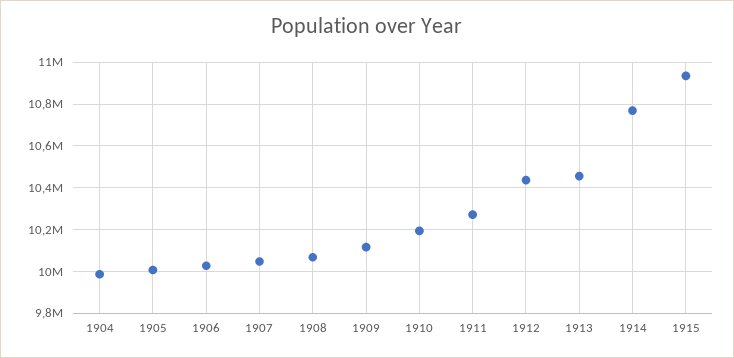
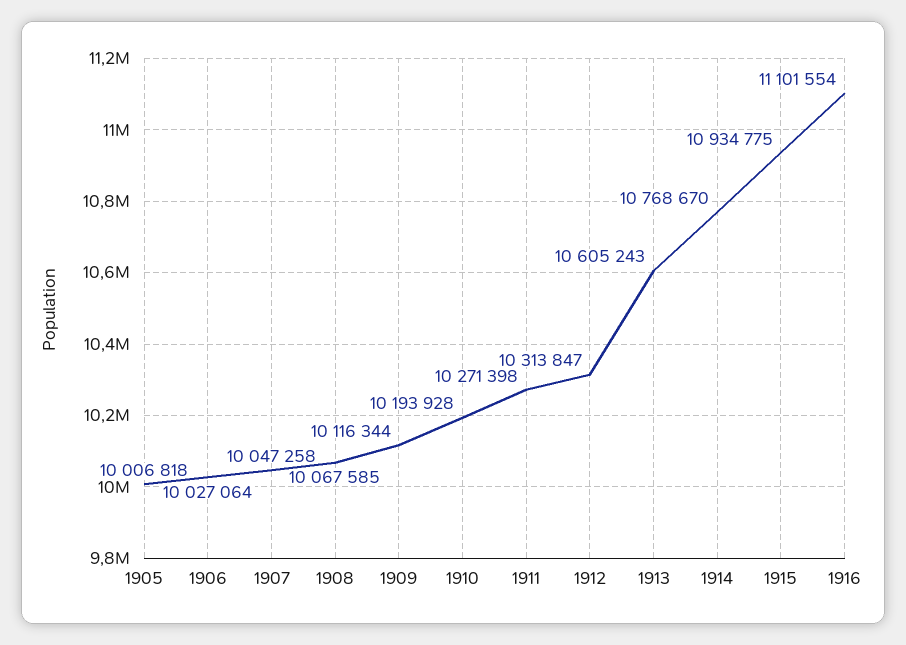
1904: 10000000 -> none
1912: 10450000 -> 10313847
1913: 10450000 -> 10605243
1916: none -> 11101554

